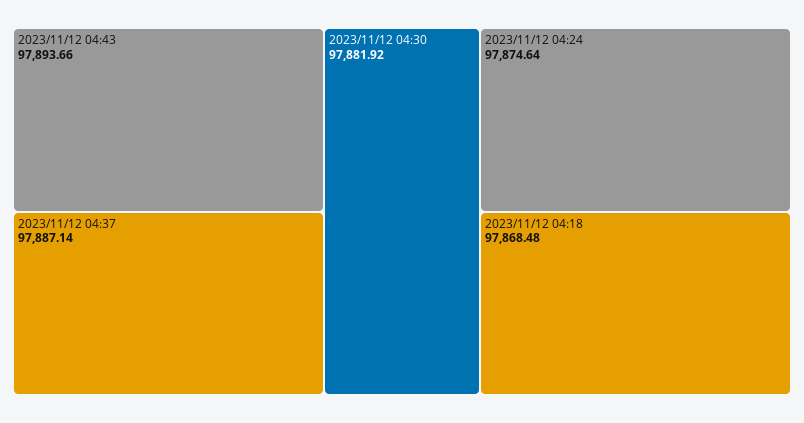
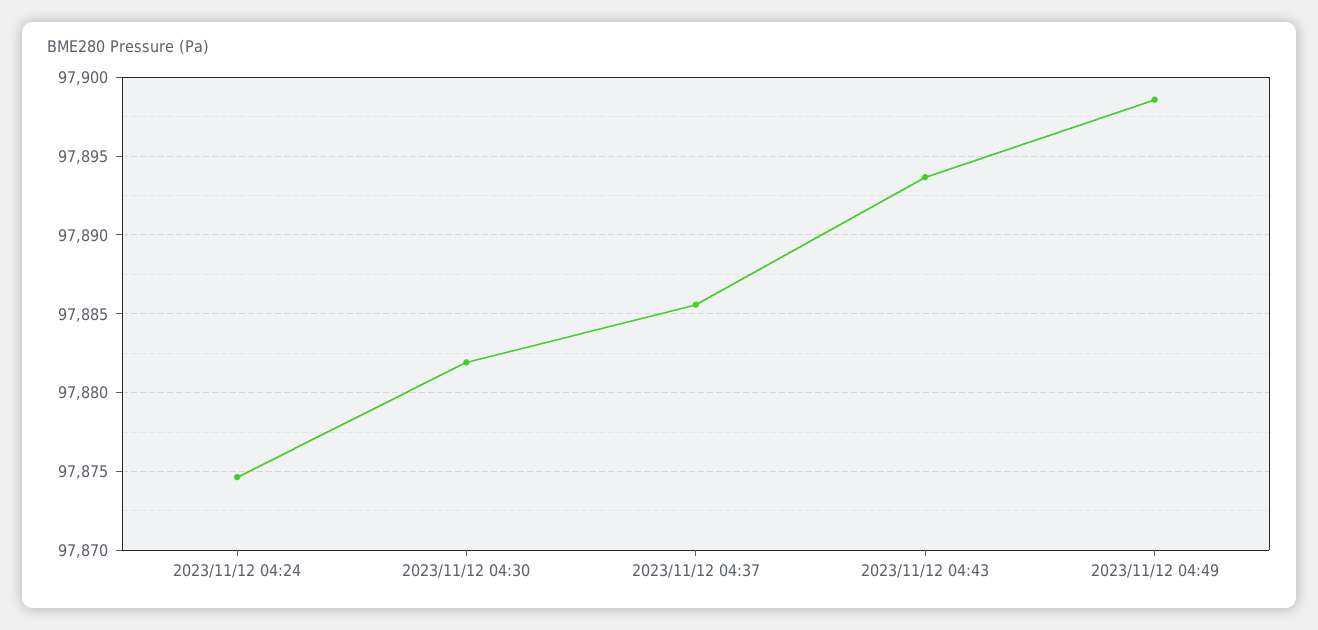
2023/11/12 04:37: 97887.14 -> 97885.5
2023/11/12 04:18: 97868.48 -> none
2023/11/12 04:49: none -> 97898.5

